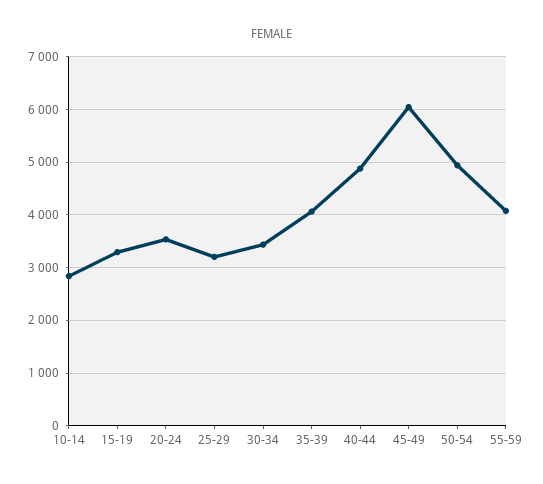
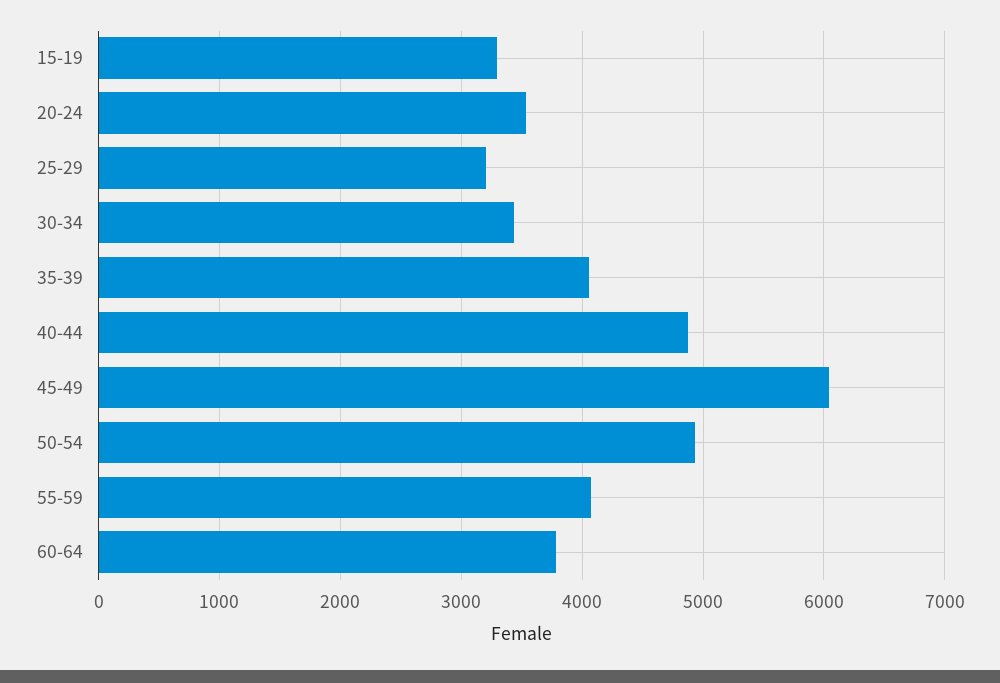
10-14: 2800 -> none
60-64: none -> 3800

